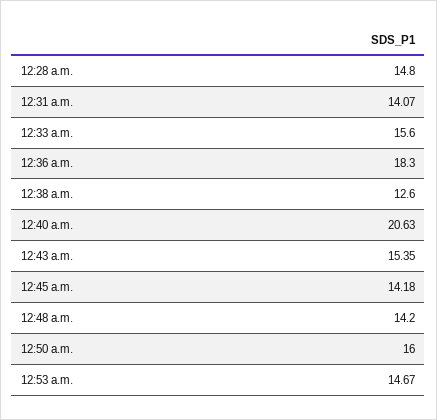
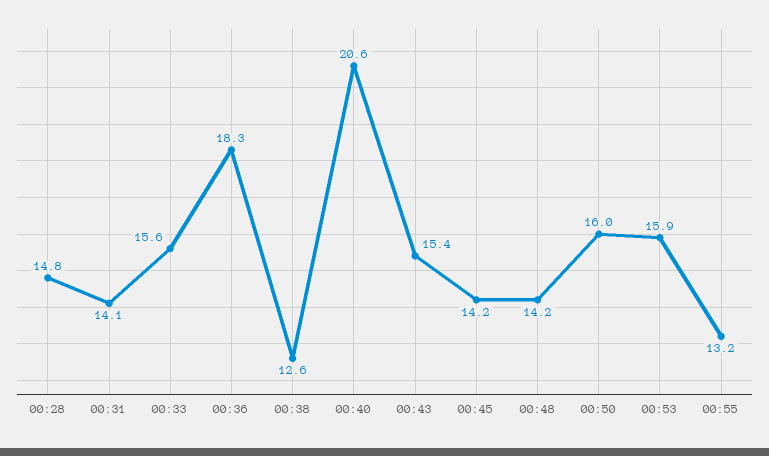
12:53 a.m.: 14.67 -> 15.9
00:55: none -> 13.2

